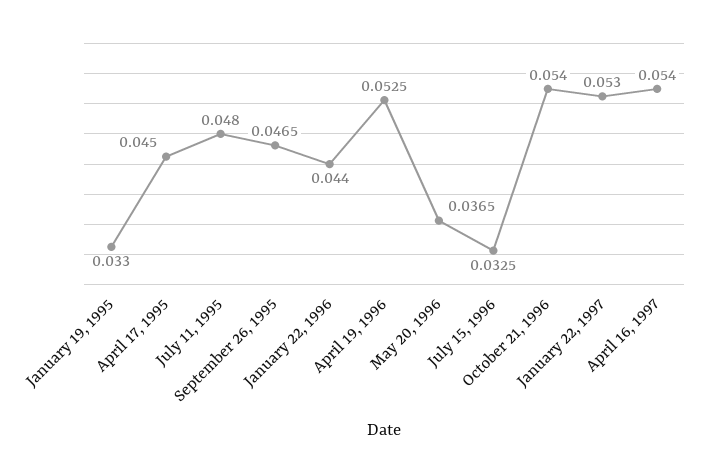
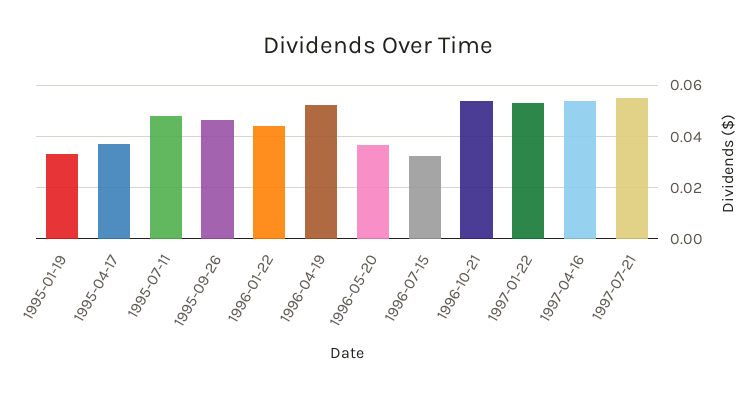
April 17, 1995: 0.045 -> 0.0375
1997-07-21: none -> 0.055

